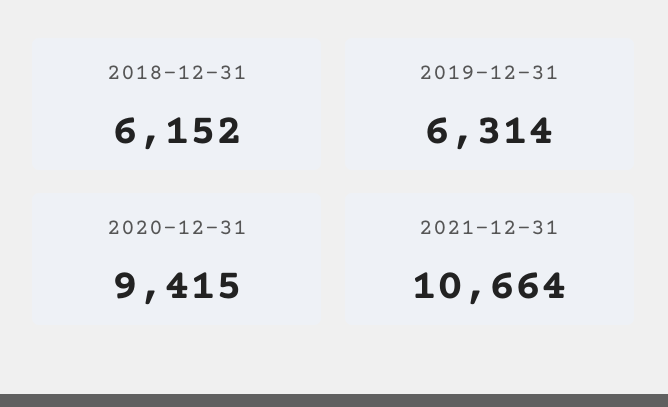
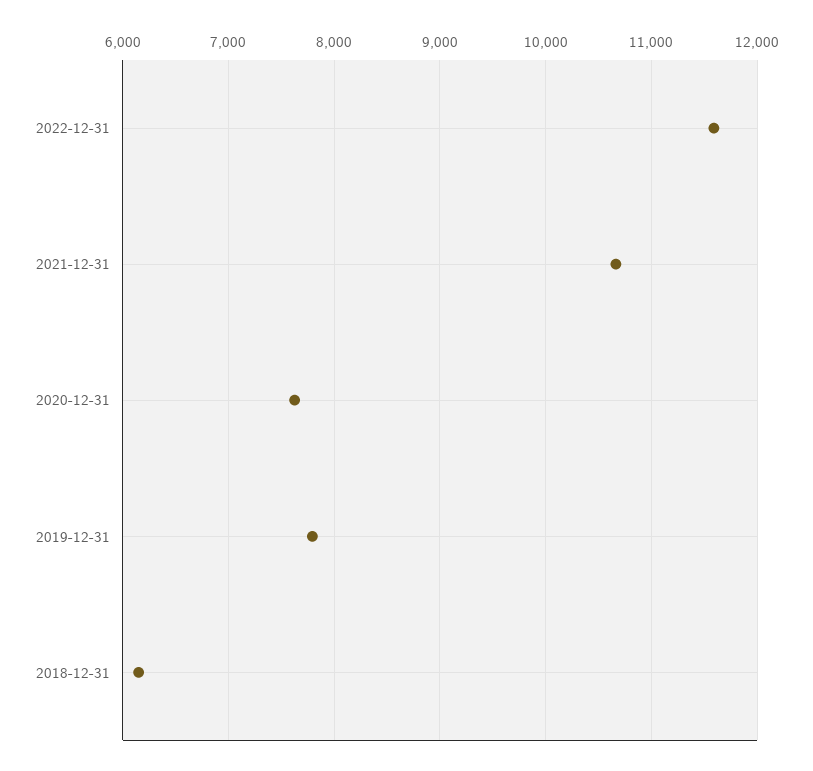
2019-12-31: 6314 -> 7800
2020-12-31: 9415 -> 7600
2022-12-31: none -> 11600

